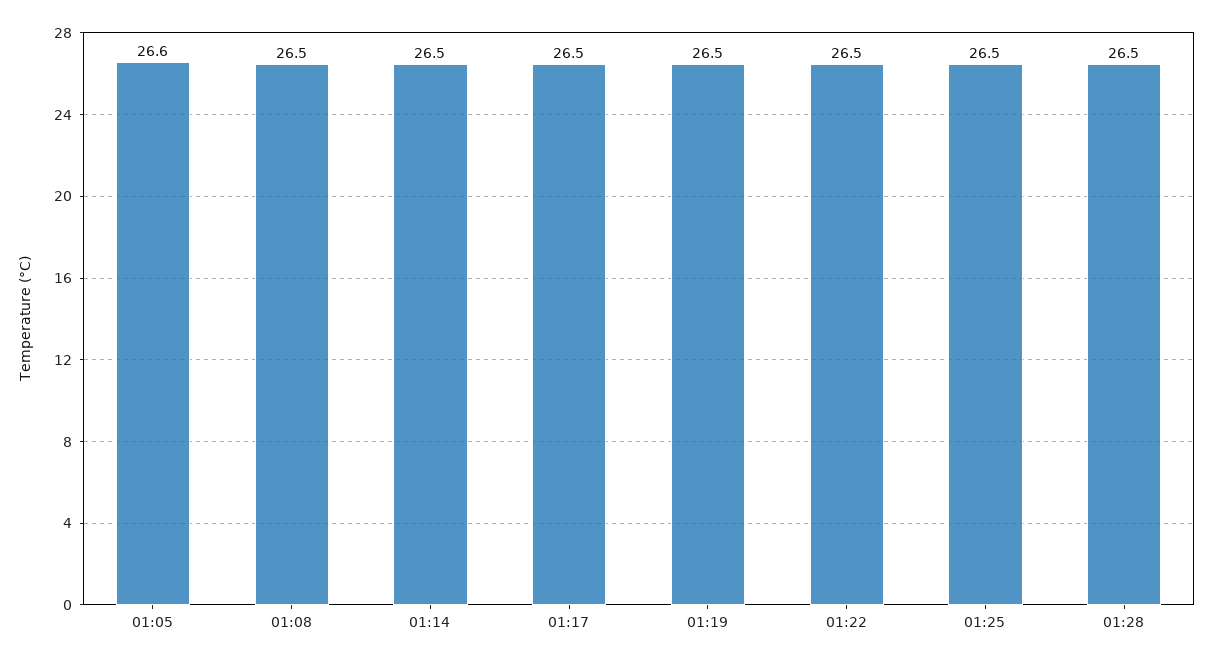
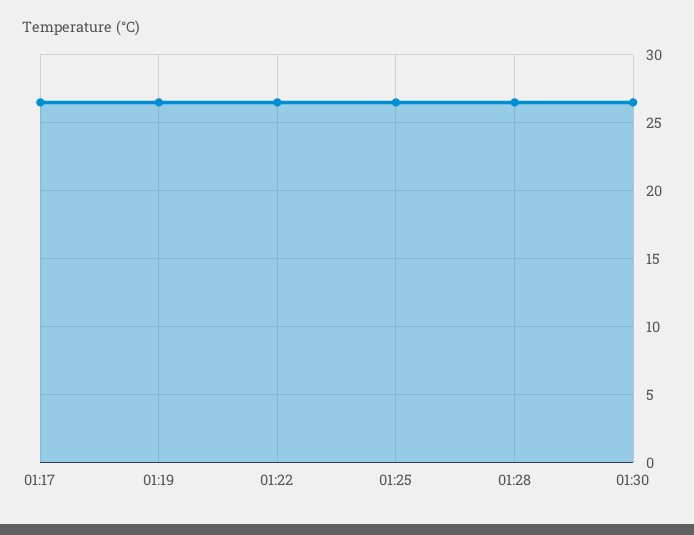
01:05: 26.6 -> none
01:08: 26.5 -> none
01:14: 26.5 -> none
01:30: none -> 26.5

